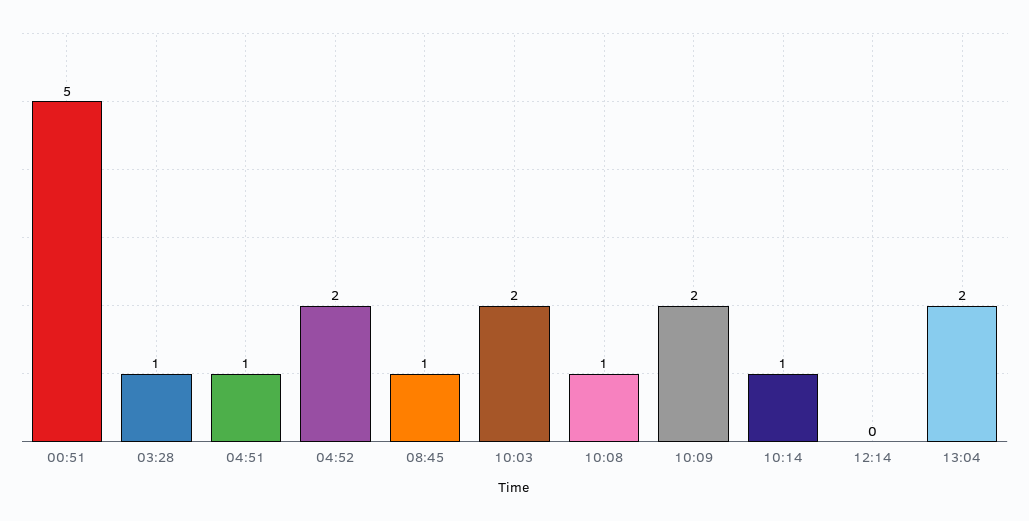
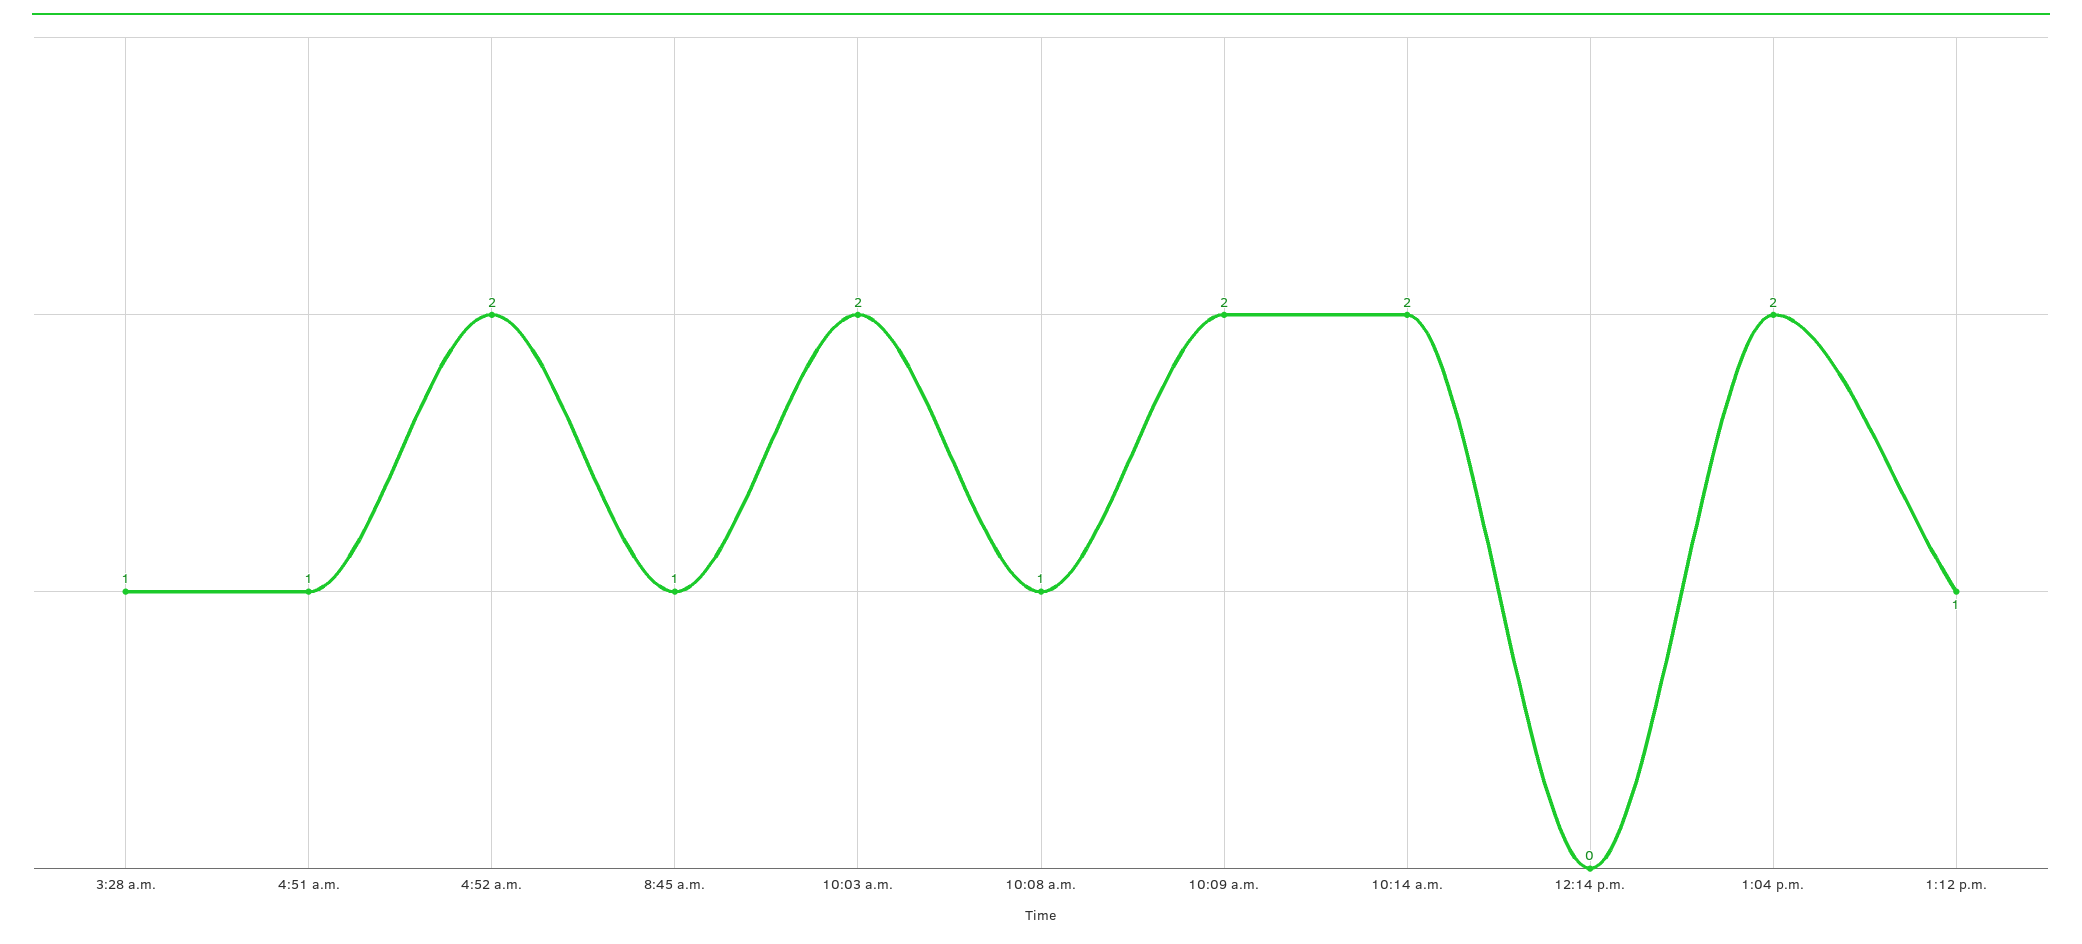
00:51: 5 -> none
10:14: 1 -> 2
1:12 p.m.: none -> 1

